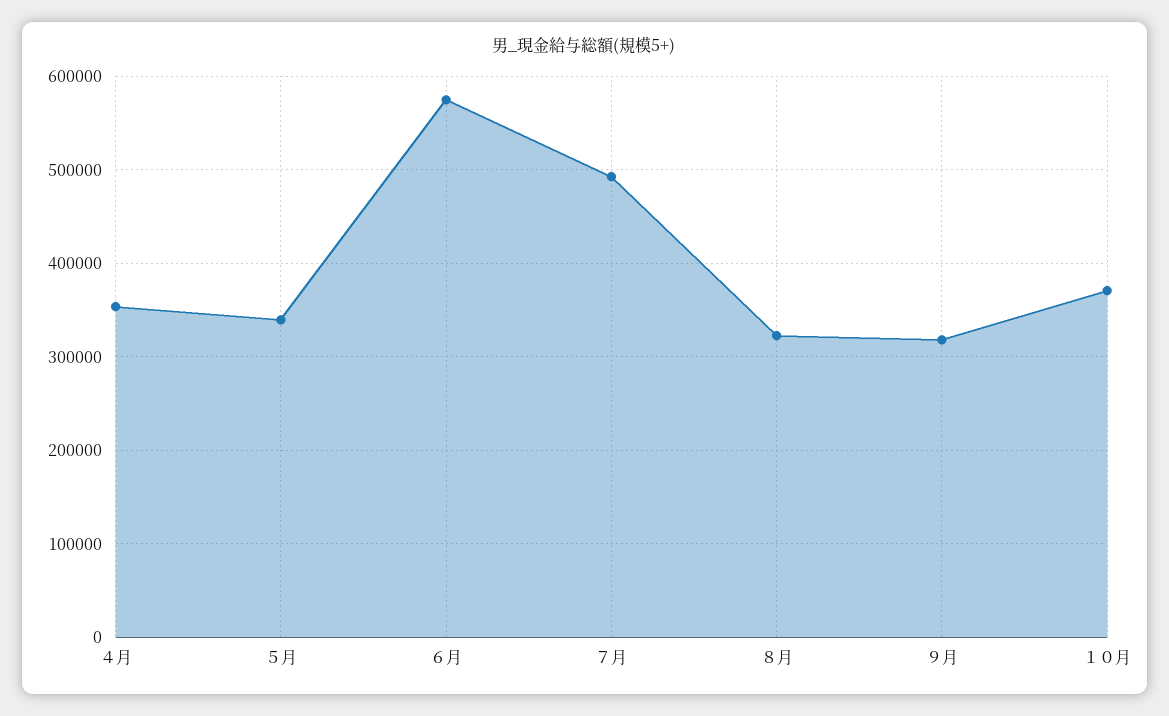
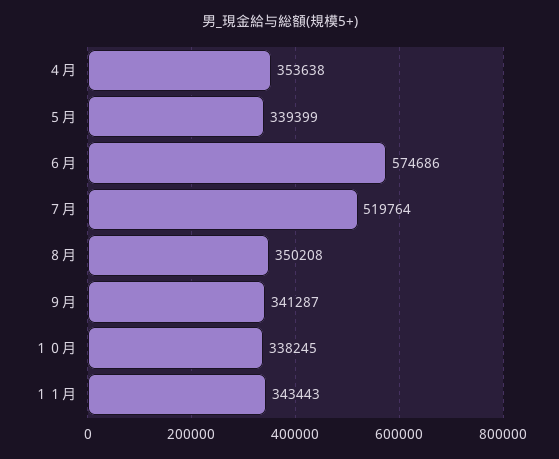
７月: 490000 -> 519764
８月: 320000 -> 350208
９月: 320000 -> 341287
１０月: 370000 -> 338245
１１月: none -> 343443

